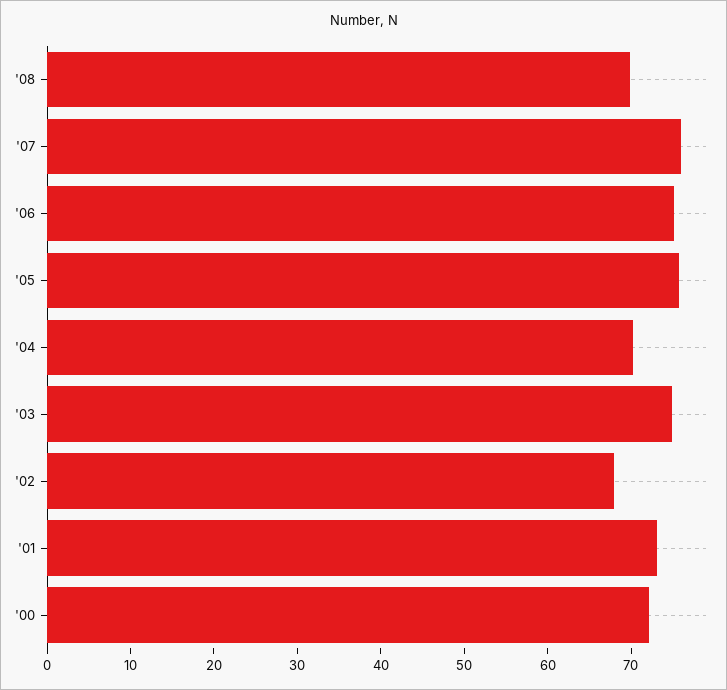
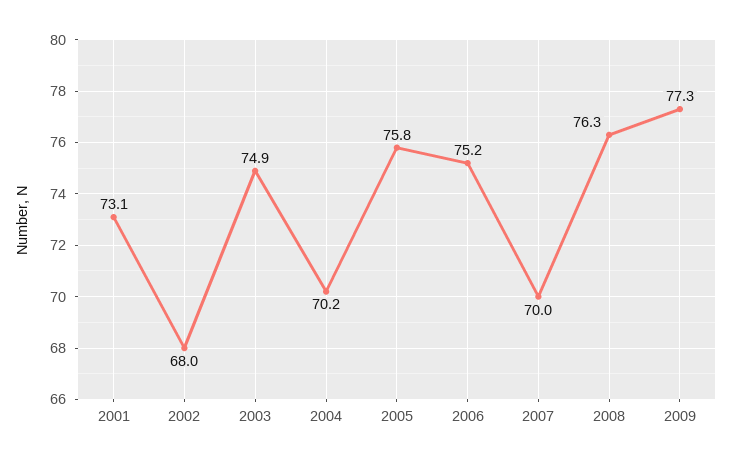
'08: 70 -> 76.3
'07: 76 -> 70
'00: 72 -> none
2009: none -> 77.3

